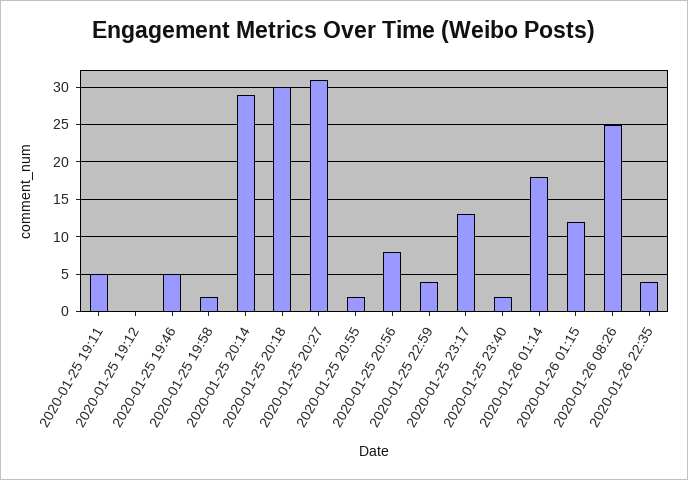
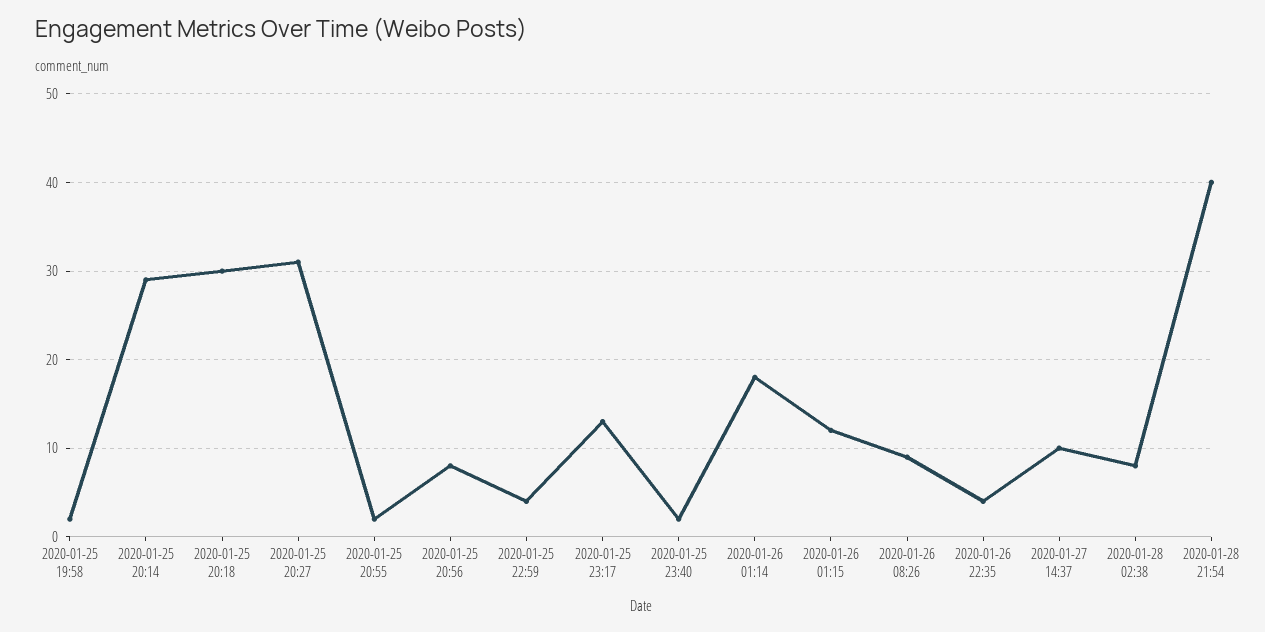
2020-01-25 19:11: 5 -> none
2020-01-25 19:12: 0 -> none
2020-01-25 19:46: 5 -> none
2020-01-26 08:26: 25 -> 9
2020-01-27 14:37: none -> 10
2020-01-28 02:38: none -> 8
2020-01-28 21:54: none -> 40

